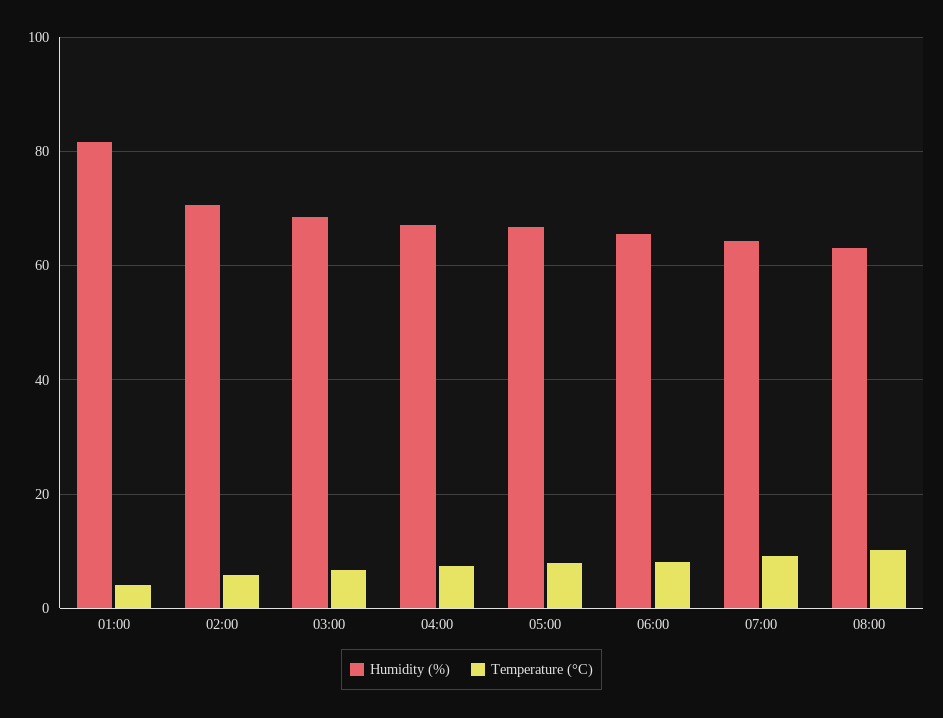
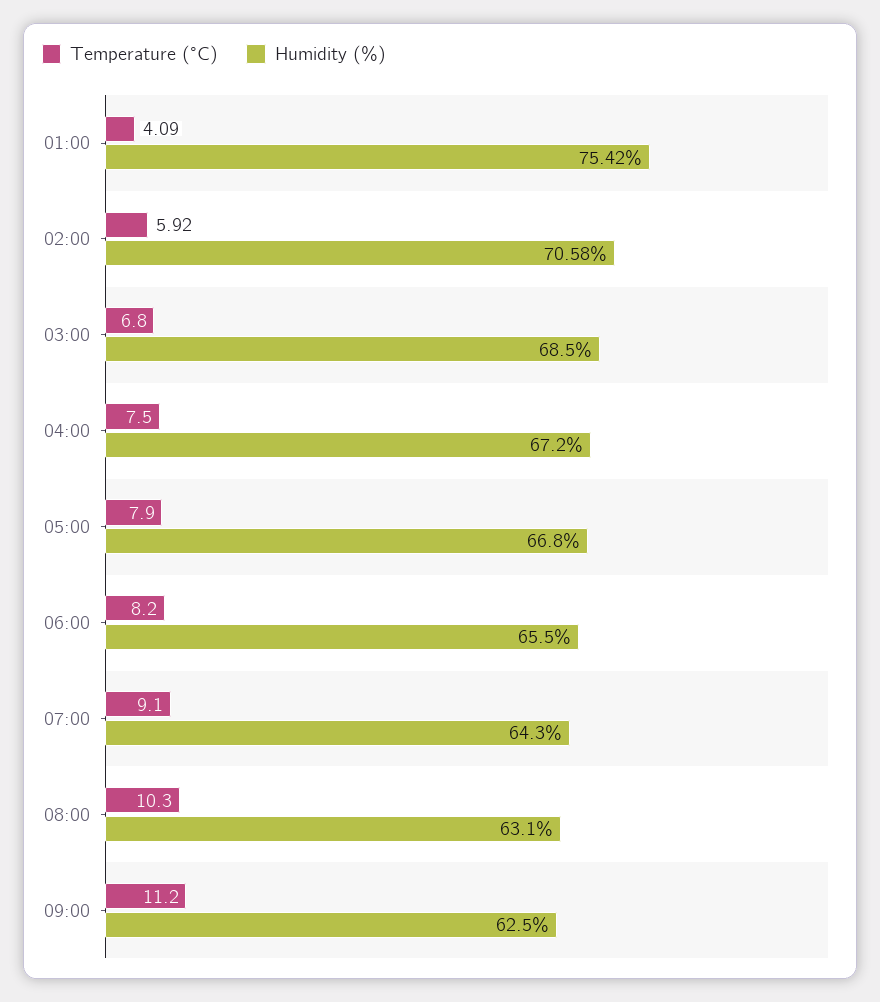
Humidity (%), 01:00: 82 -> 75.42
Temperature (°C), 09:00: none -> 11.2
Humidity (%), 09:00: none -> 62.5

